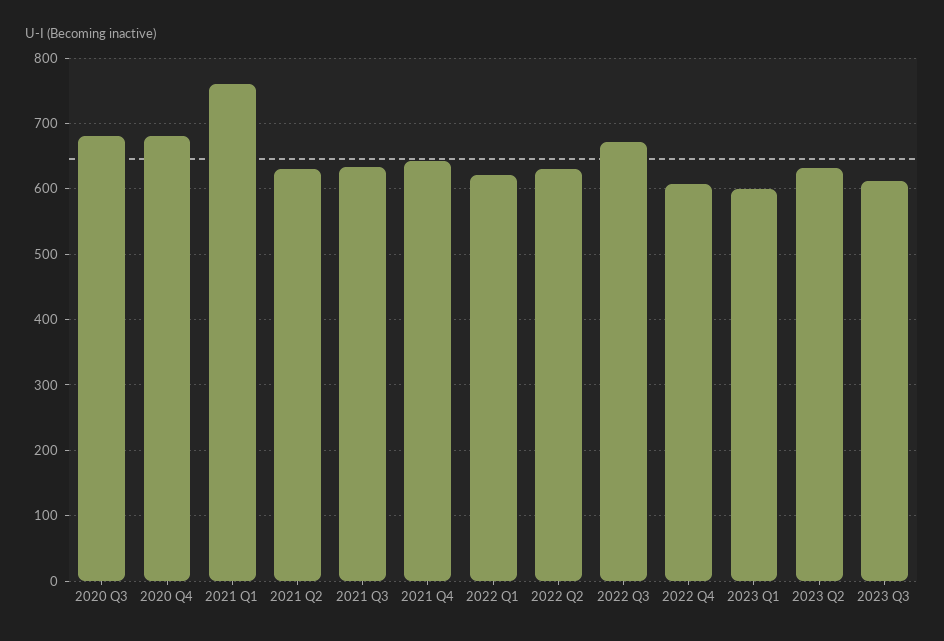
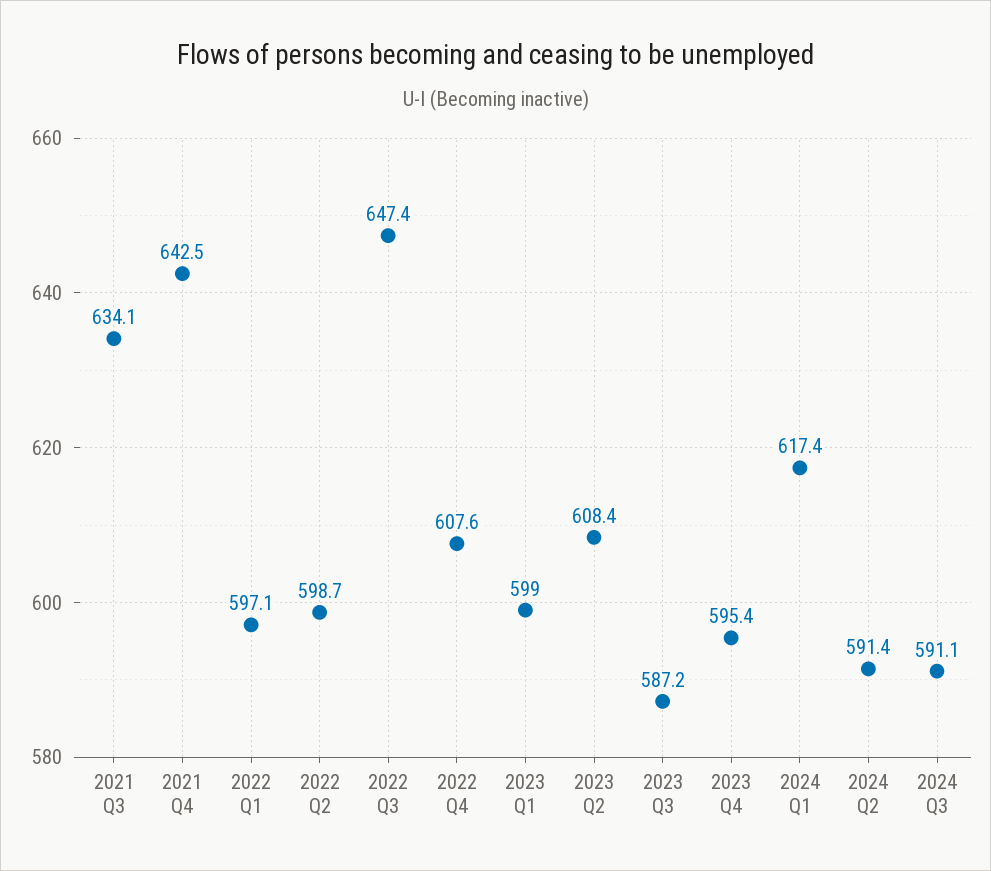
2020 Q3: 680 -> none
2020 Q4: 680 -> none
2021 Q1: 760 -> none
2021 Q2: 630 -> none
2022 Q1: 620 -> 597.1
2022 Q2: 630 -> 598.7
2022 Q3: 670 -> 647.4
2023 Q2: 630 -> 608.4
2023 Q3: 610 -> 587.2
2023 Q4: none -> 595.4
2024 Q1: none -> 617.4
2024 Q2: none -> 591.4
2024 Q3: none -> 591.1

